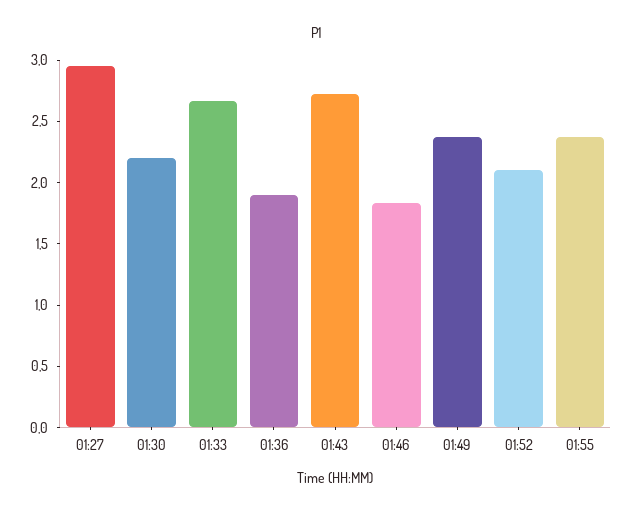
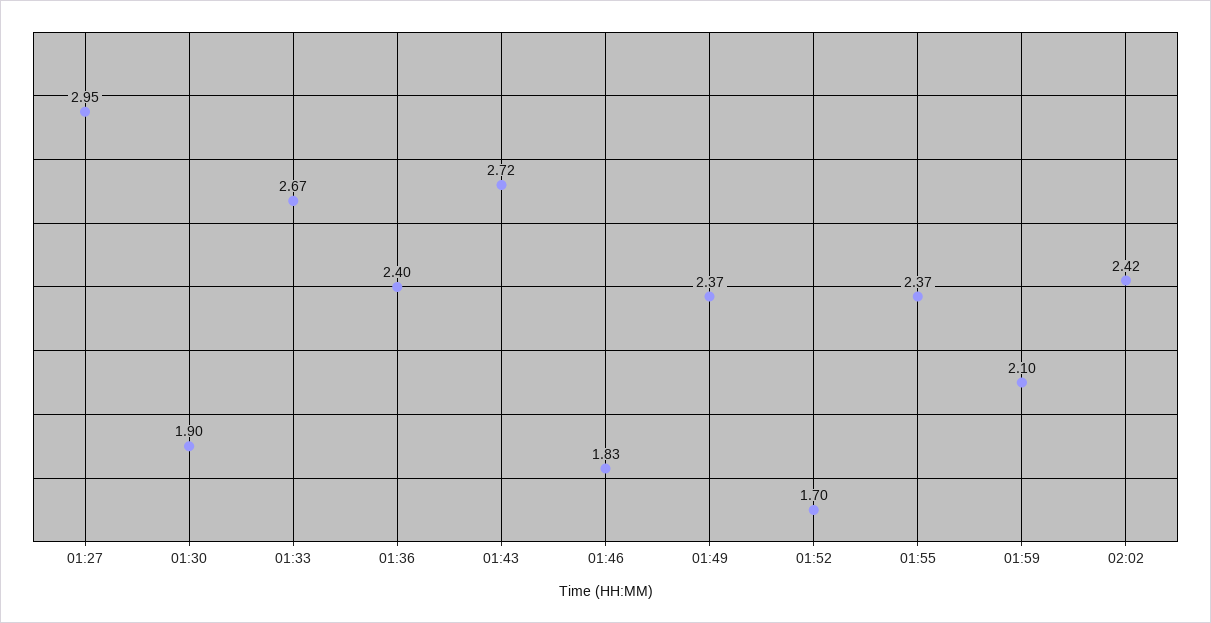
01:30: 2.2 -> 1.9
01:36: 1.9 -> 2.4
01:52: 2.1 -> 1.7
01:59: none -> 2.1
02:02: none -> 2.42

